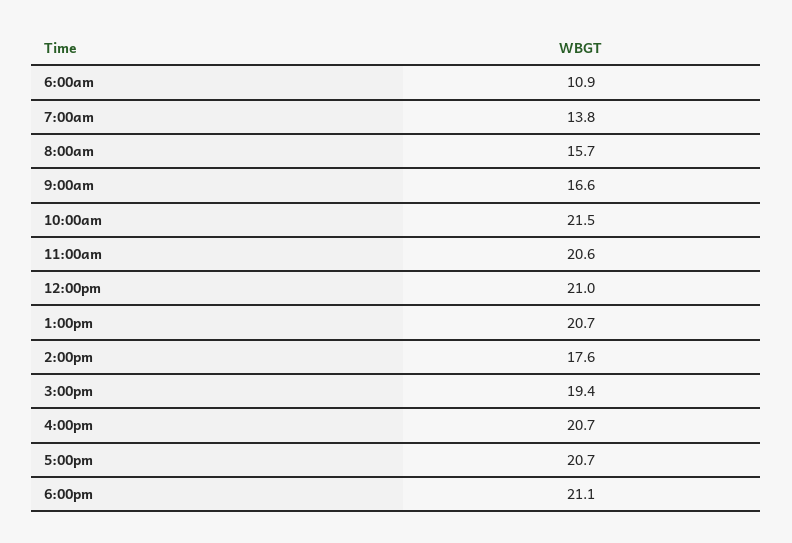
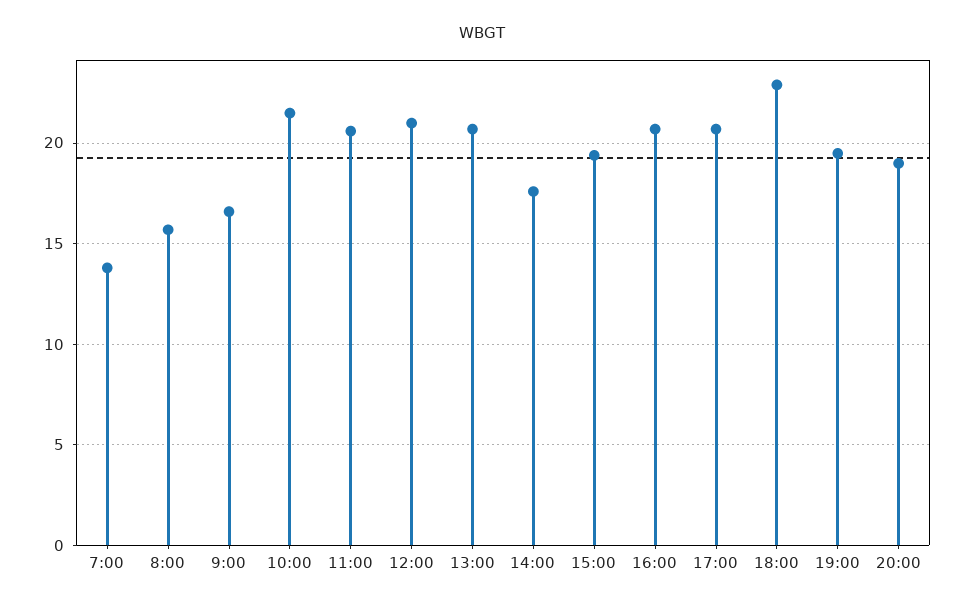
6:00am: 10.9 -> none
6:00pm: 21.1 -> 23
19:00: none -> 19.5
20:00: none -> 19

